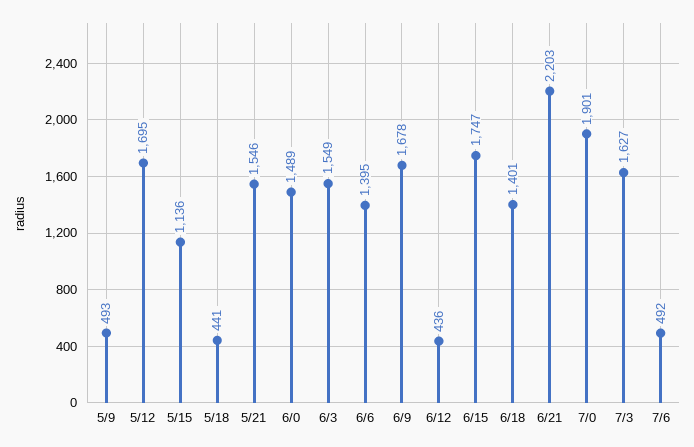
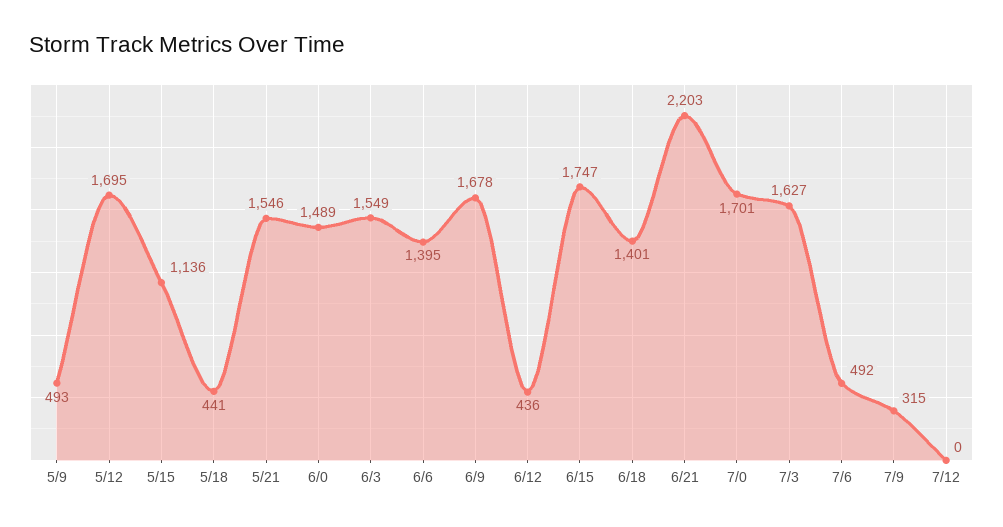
7/0: 1901 -> 1701
7/9: none -> 315
7/12: none -> 0

